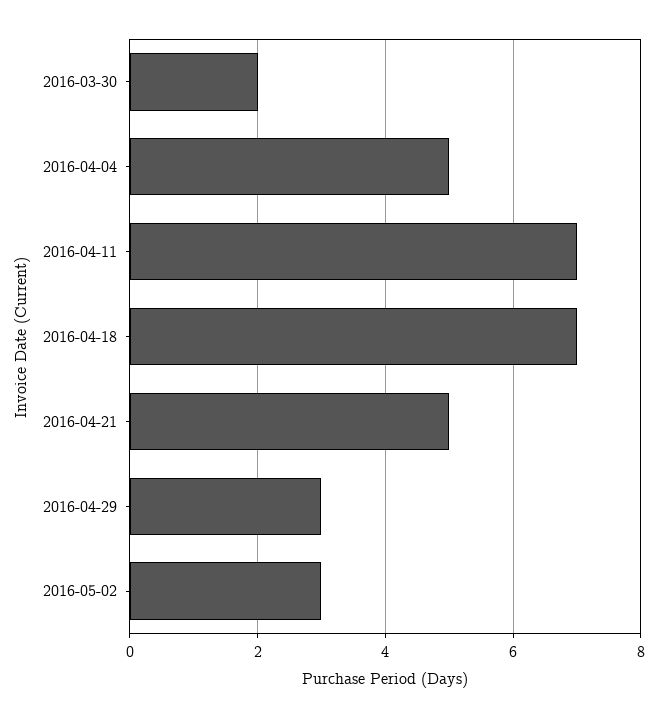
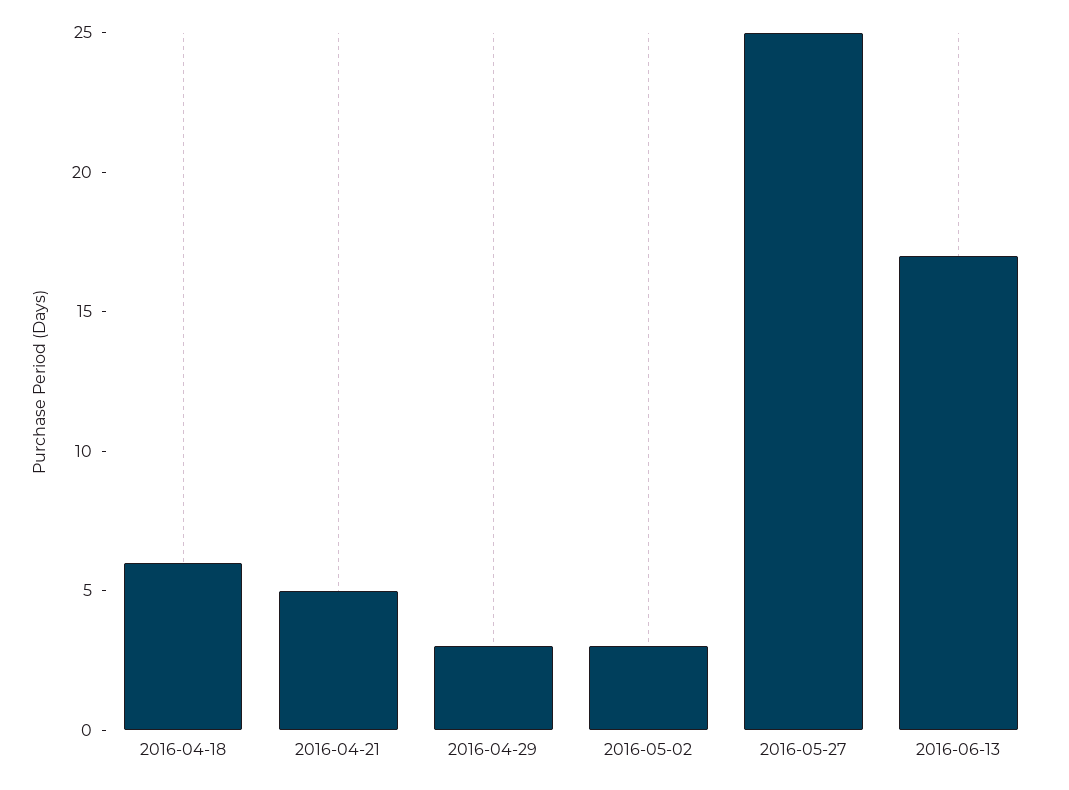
2016-03-30: 2 -> none
2016-04-04: 5 -> none
2016-04-11: 7 -> none
2016-04-18: 7 -> 6
2016-05-27: none -> 25
2016-06-13: none -> 17

